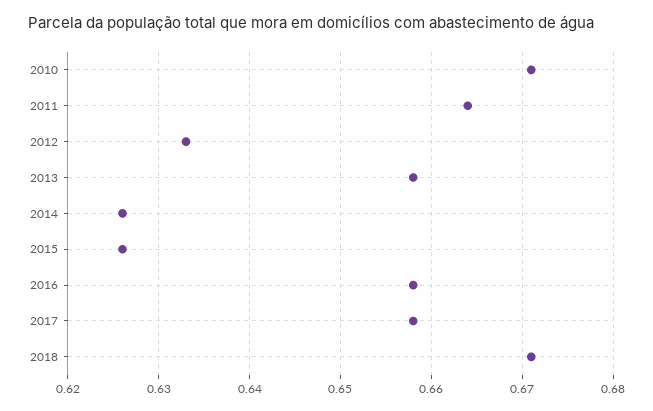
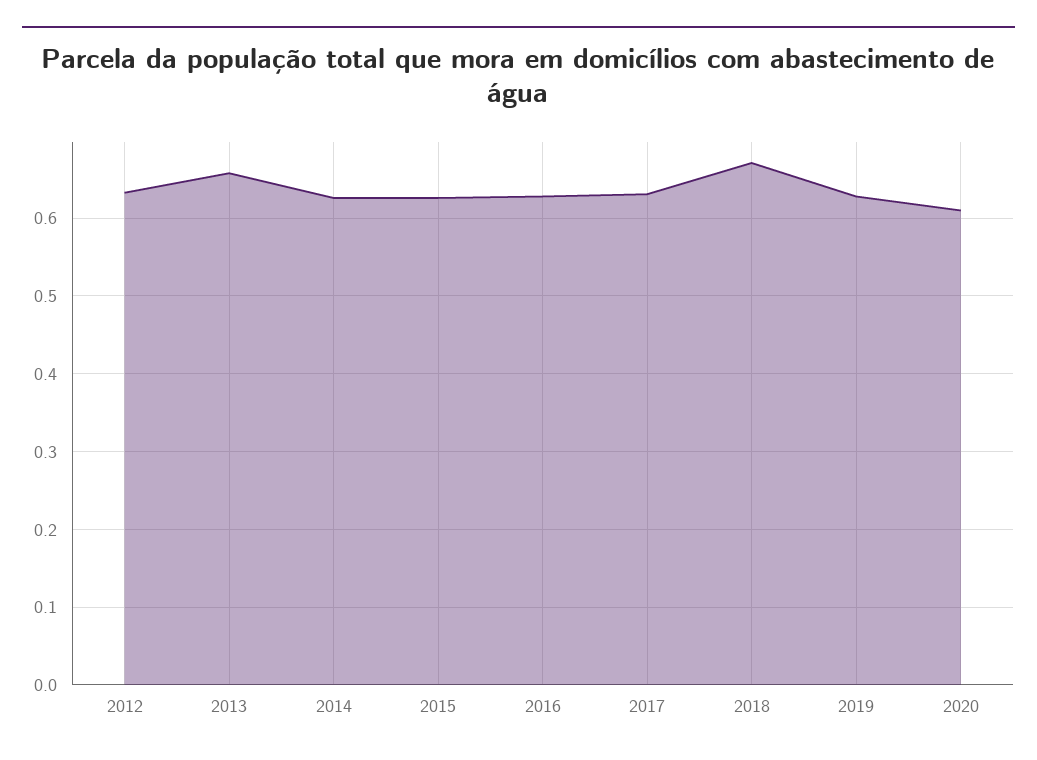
2010: 0.671 -> none
2011: 0.664 -> none
2016: 0.658 -> 0.63
2017: 0.658 -> 0.63
2019: none -> 0.63
2020: none -> 0.61

